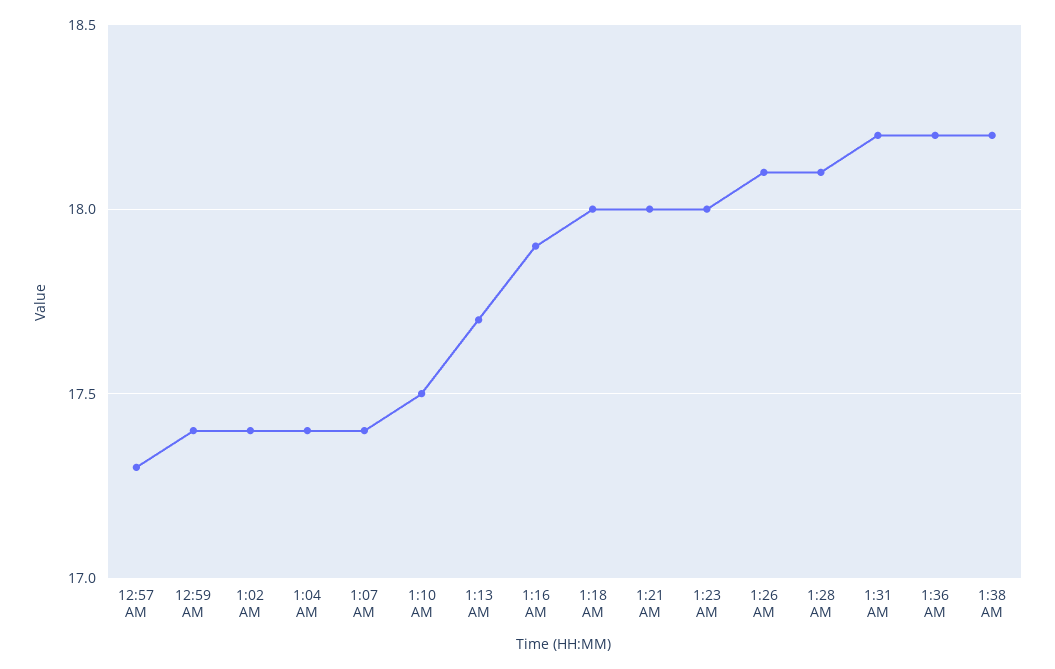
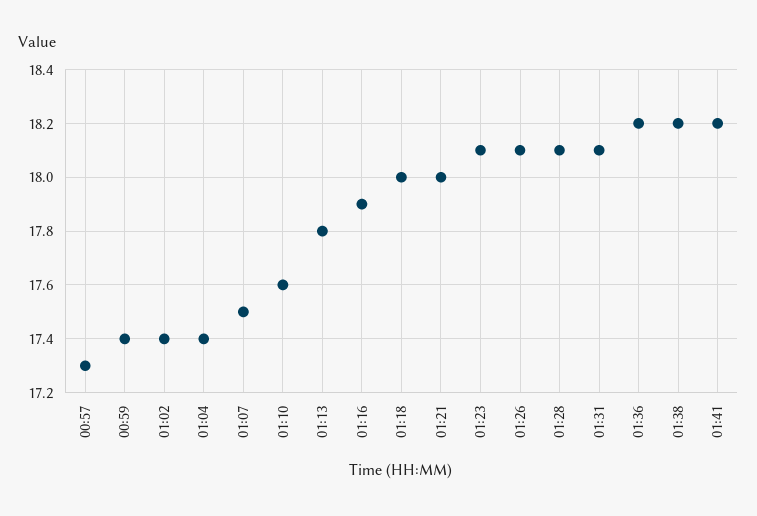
1:07 AM: 17.4 -> 17.5
1:10 AM: 17.5 -> 17.6
1:13 AM: 17.7 -> 17.8
1:23 AM: 18 -> 18.1
1:31 AM: 18.2 -> 18.1
01:41: none -> 18.2

